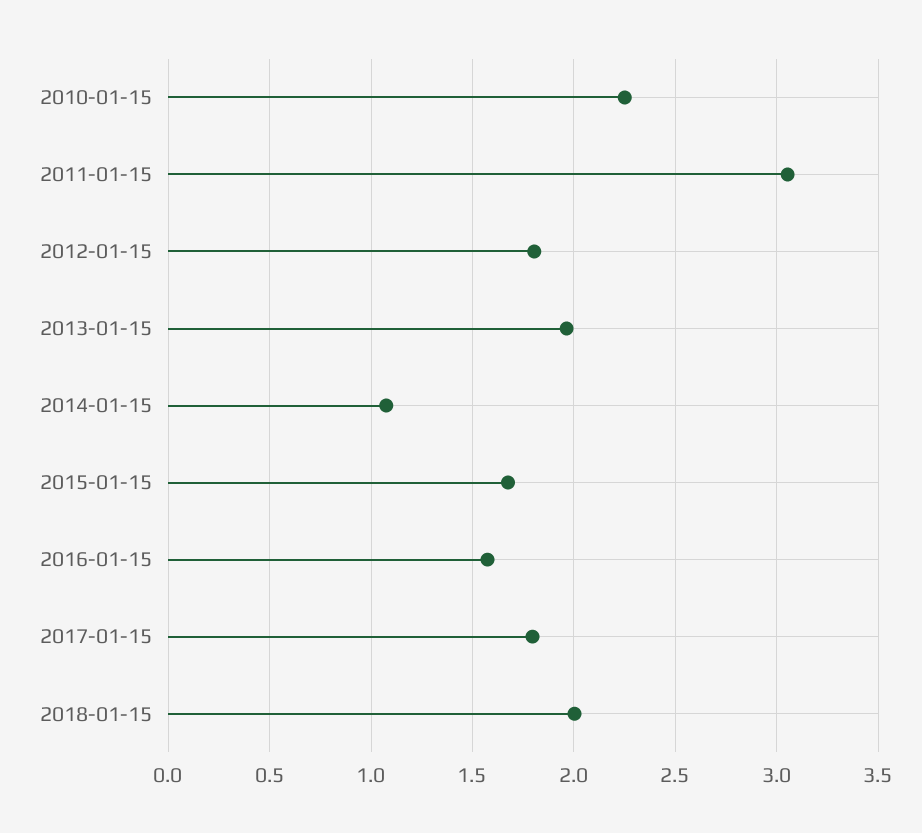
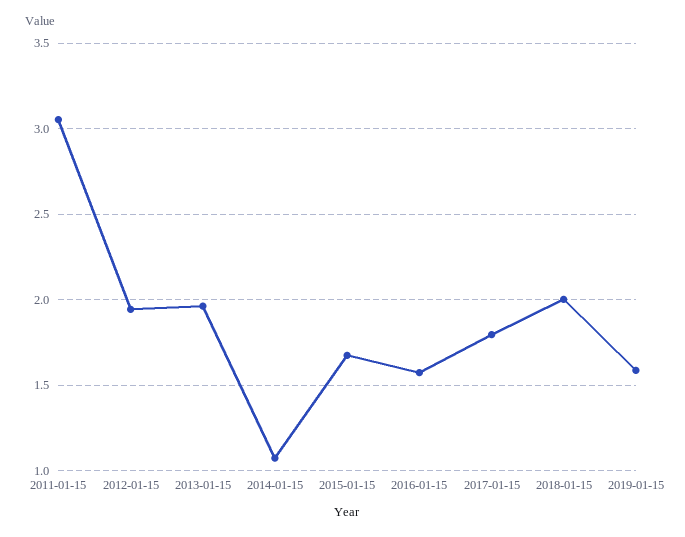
2010-01-15: 2.25 -> none
2012-01-15: 1.8 -> 1.95
2019-01-15: none -> 1.6

